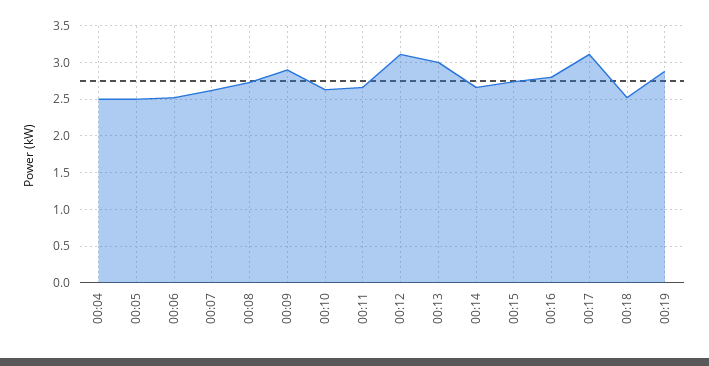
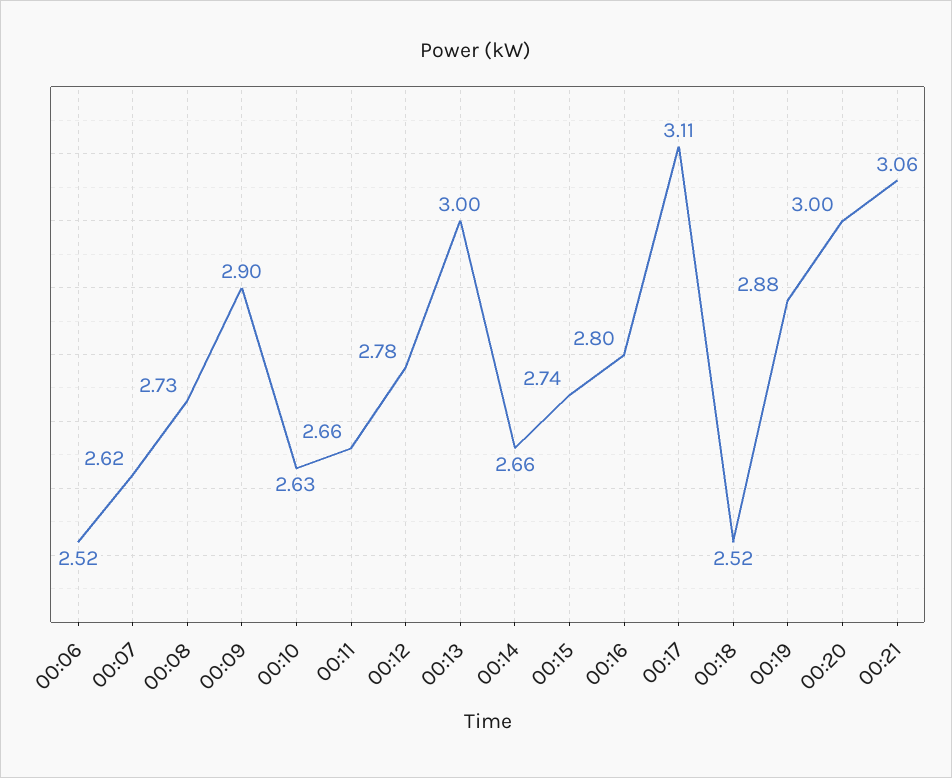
00:04: 2.5 -> none
00:05: 2.5 -> none
00:12: 3.1 -> 2.78
00:20: none -> 3
00:21: none -> 3.06

